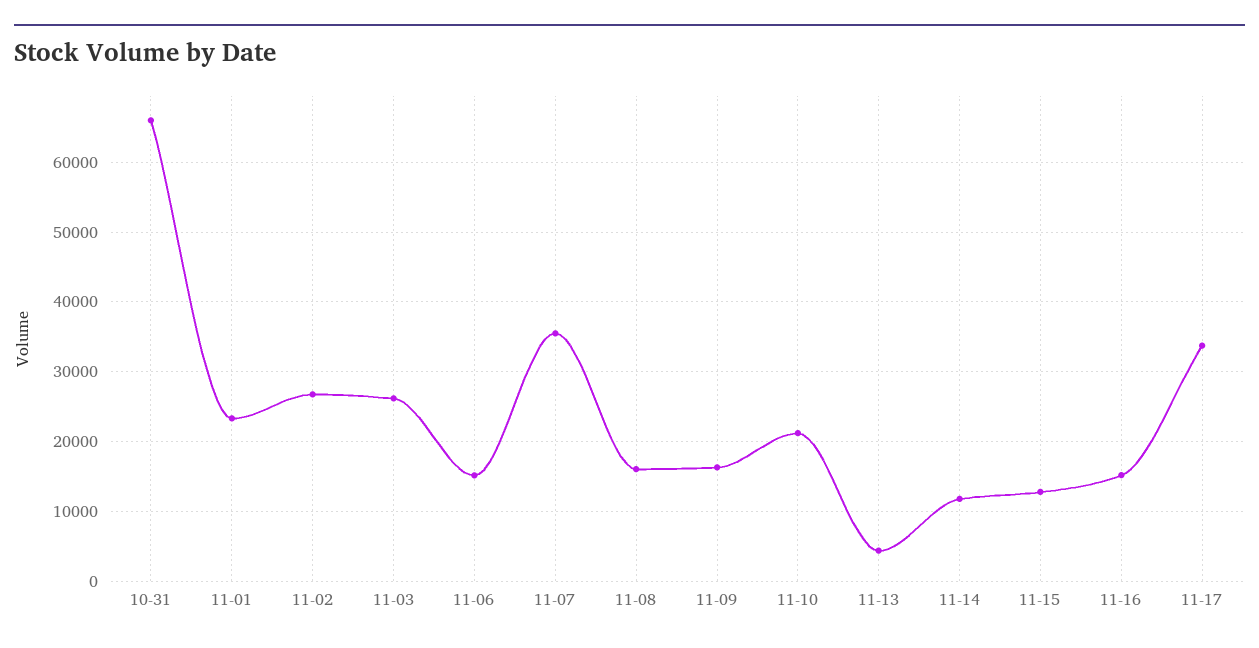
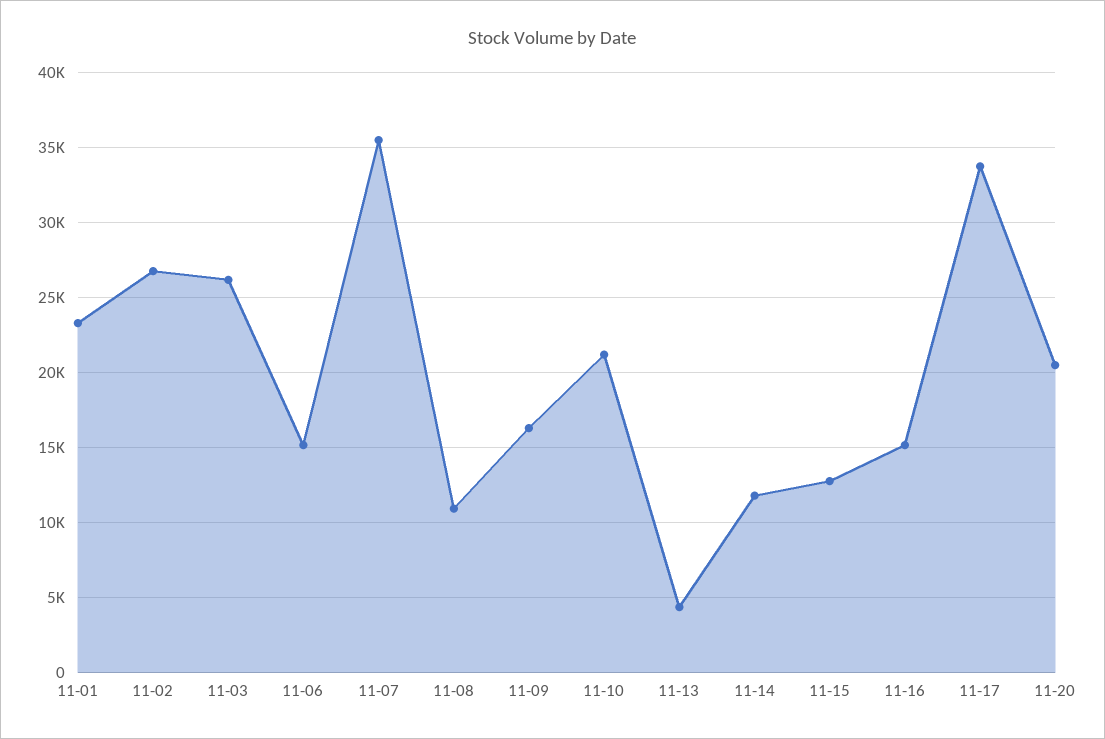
10-31: 66000 -> none
11-08: 16000 -> 11000
11-20: none -> 20500

